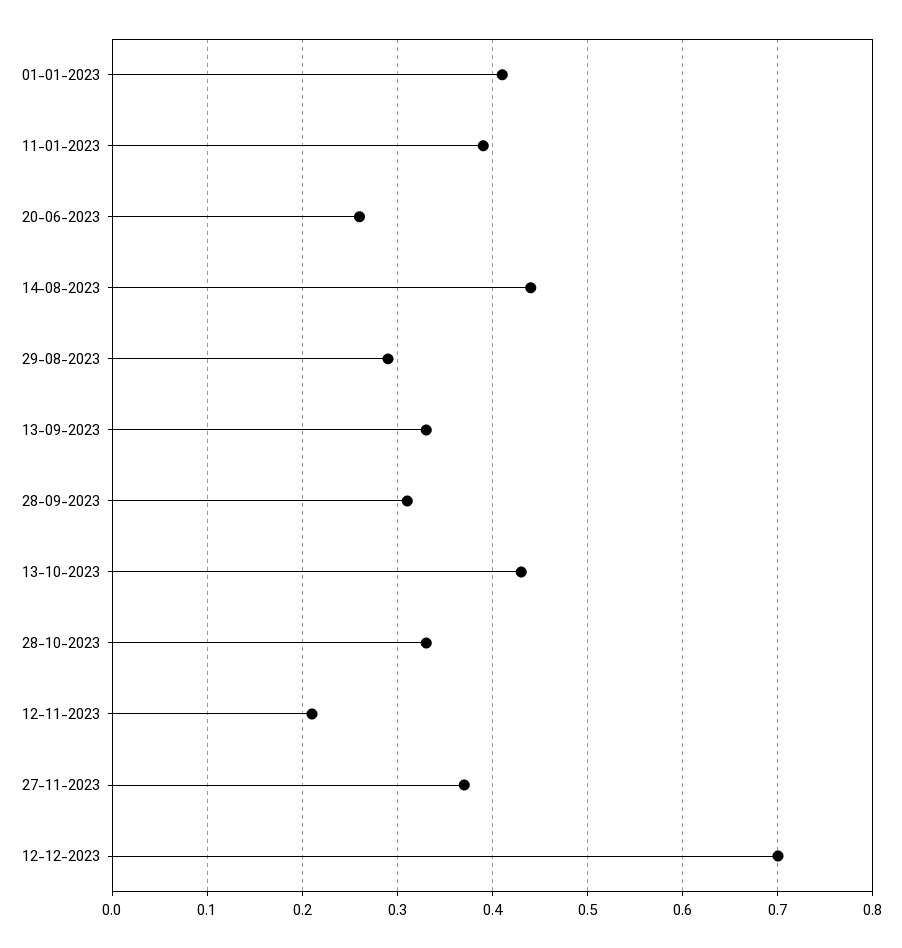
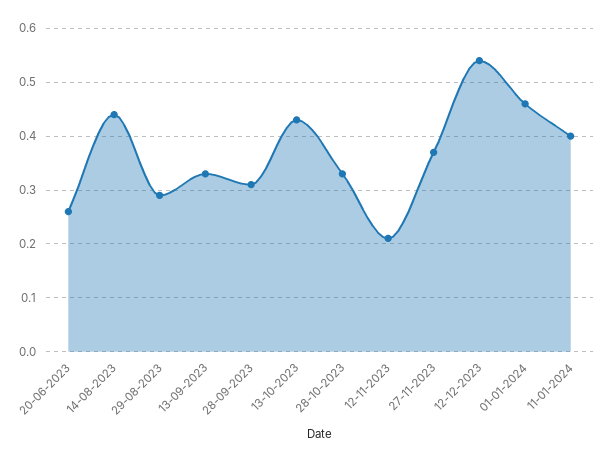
01-01-2023: 0.41 -> none
11-01-2023: 0.39 -> none
12-12-2023: 0.7 -> 0.55
01-01-2024: none -> 0.45
11-01-2024: none -> 0.4

